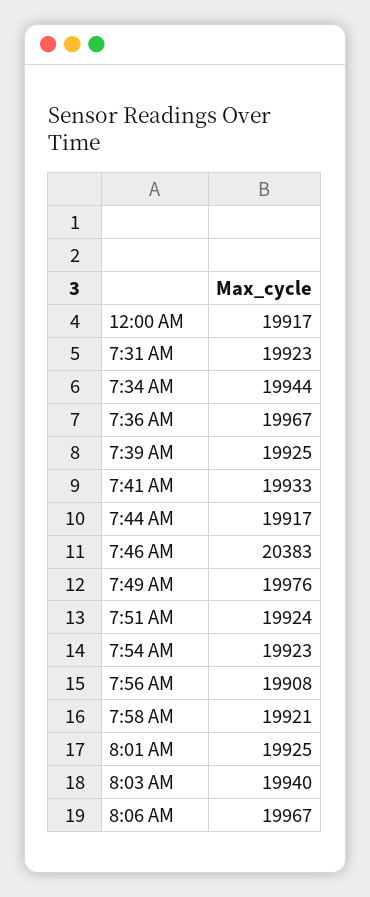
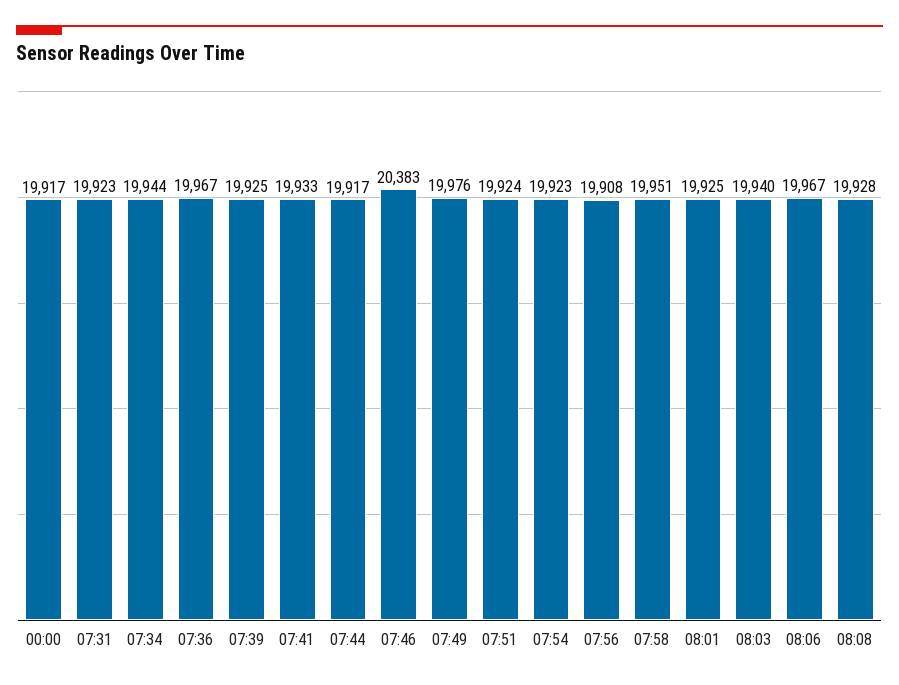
7:58 AM: 19921 -> 19951
08:08: none -> 19928

